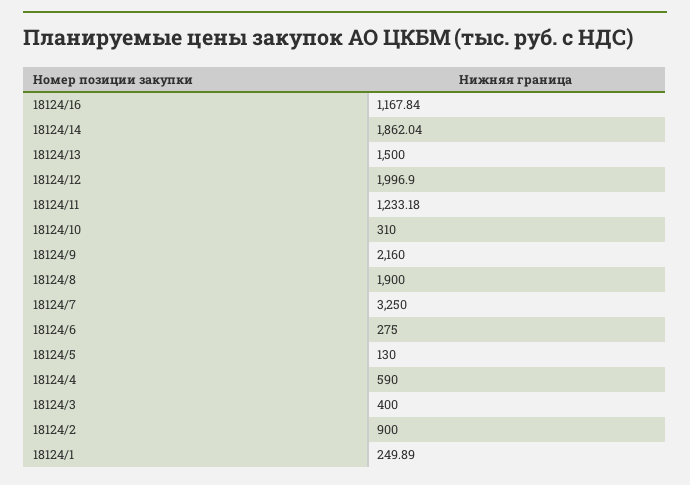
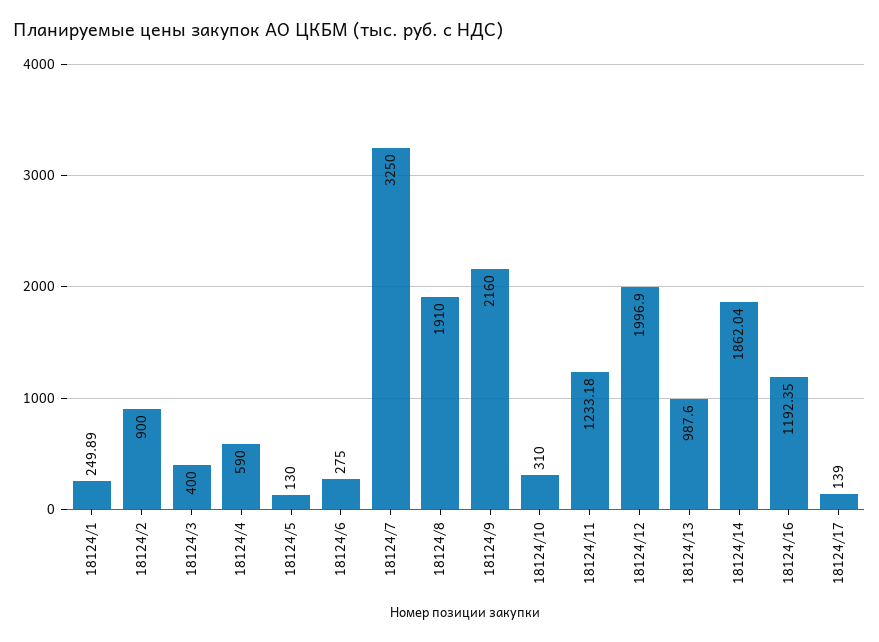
18124/16: 1167.84 -> 1192.35
18124/13: 1500 -> 987.6
18124/8: 1900 -> 1910
18124/17: none -> 139

